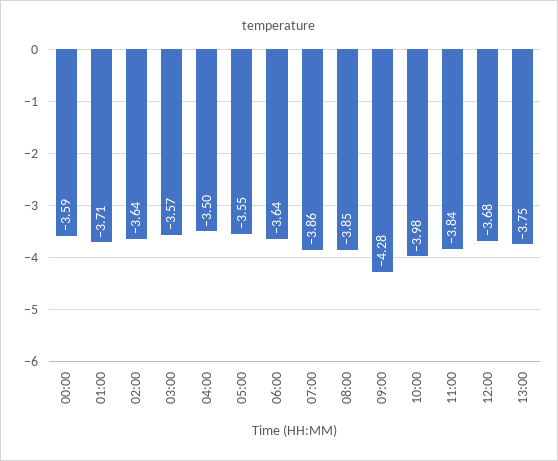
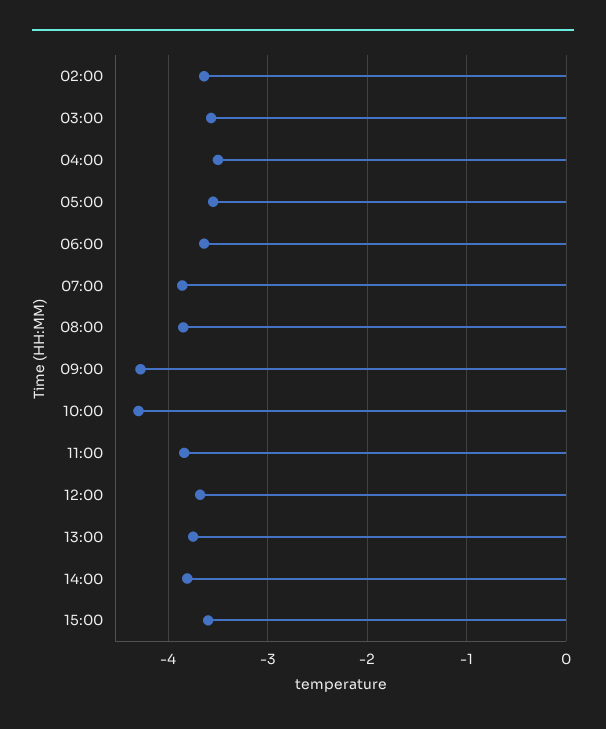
00:00: -3.59 -> none
01:00: -3.71 -> none
10:00: -3.98 -> -4.3
14:00: none -> -3.8
15:00: none -> -3.6

